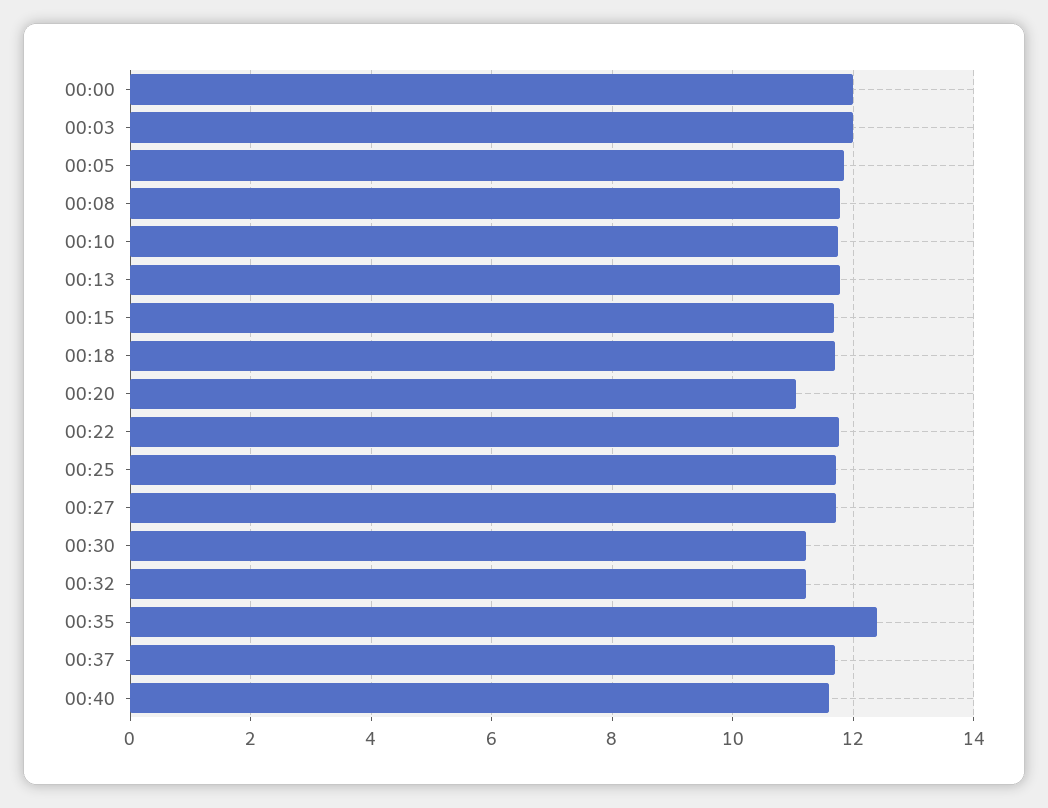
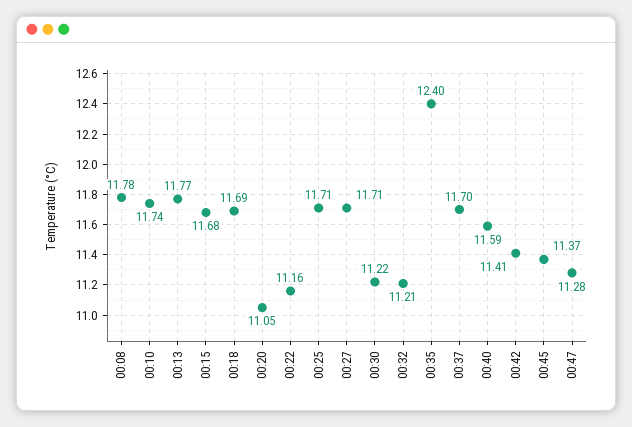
00:00: 12 -> none
00:03: 12 -> none
00:05: 11.8 -> none
00:22: 11.8 -> 11.16
00:42: none -> 11.41
00:45: none -> 11.37
00:47: none -> 11.28

